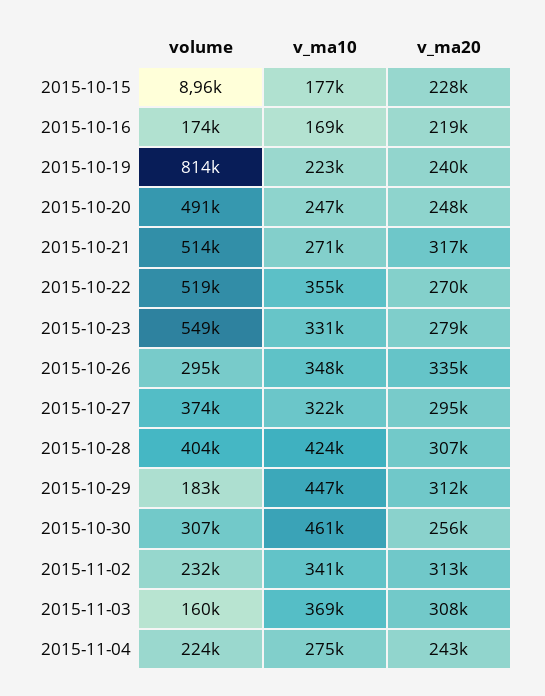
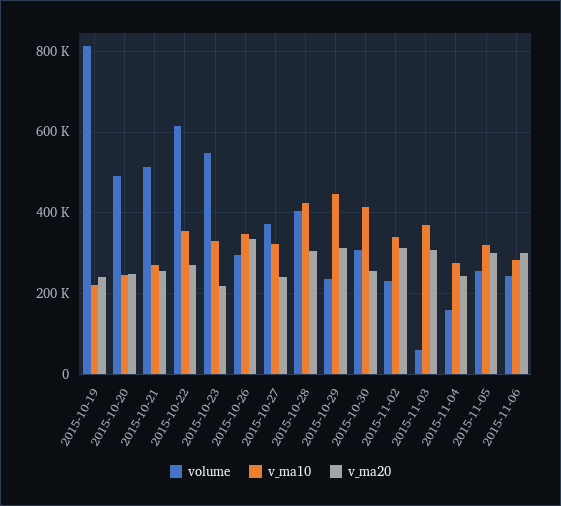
volume, 2015-10-15: 8960 -> none
v_ma10, 2015-10-15: 177000 -> none
v_ma20, 2015-10-15: 228000 -> none
volume, 2015-10-16: 174000 -> none
v_ma10, 2015-10-16: 169000 -> none
v_ma20, 2015-10-16: 219000 -> none
v_ma20, 2015-10-21: 317000 -> 260000
volume, 2015-10-22: 519000 -> 620000
v_ma20, 2015-10-23: 279000 -> 220000
v_ma20, 2015-10-27: 295000 -> 240000
volume, 2015-10-29: 183000 -> 240000
v_ma10, 2015-10-30: 461000 -> 420000
volume, 2015-11-03: 160000 -> 60000
volume, 2015-11-04: 224000 -> 160000
volume, 2015-11-05: none -> 260000
v_ma10, 2015-11-05: none -> 320000
v_ma20, 2015-11-05: none -> 300000
volume, 2015-11-06: none -> 240000
v_ma10, 2015-11-06: none -> 280000
v_ma20, 2015-11-06: none -> 300000

